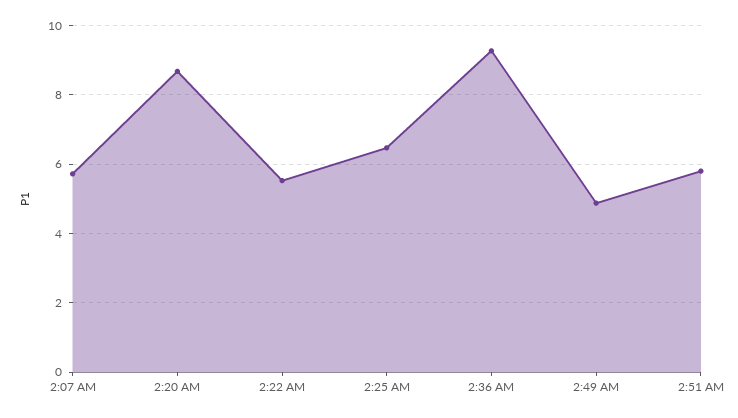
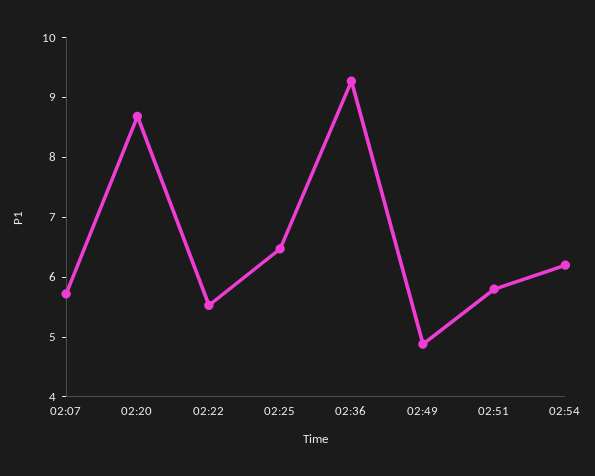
02:54: none -> 6.2

